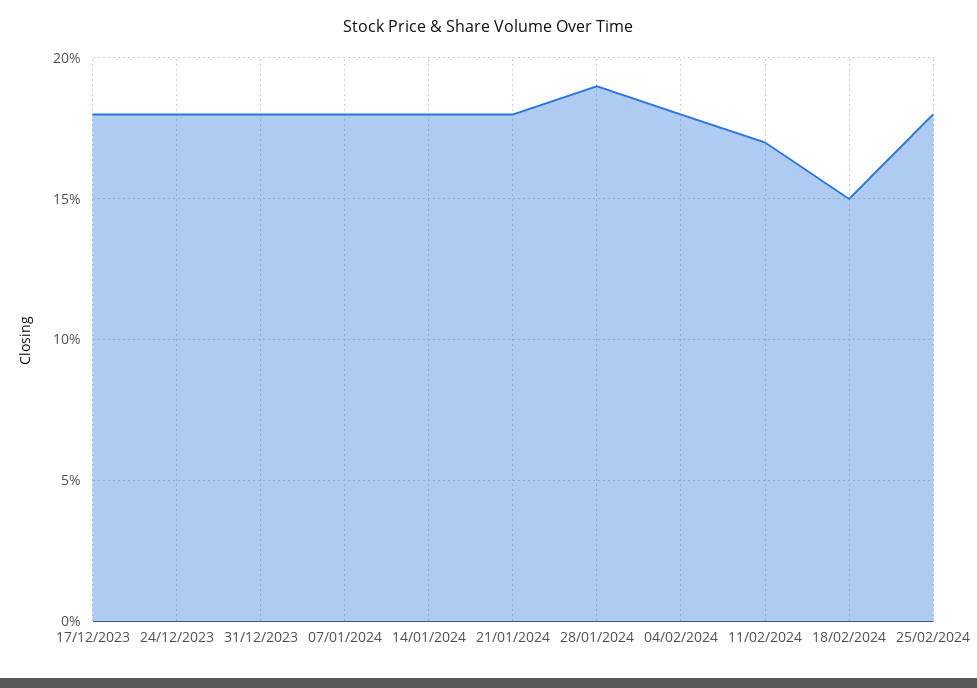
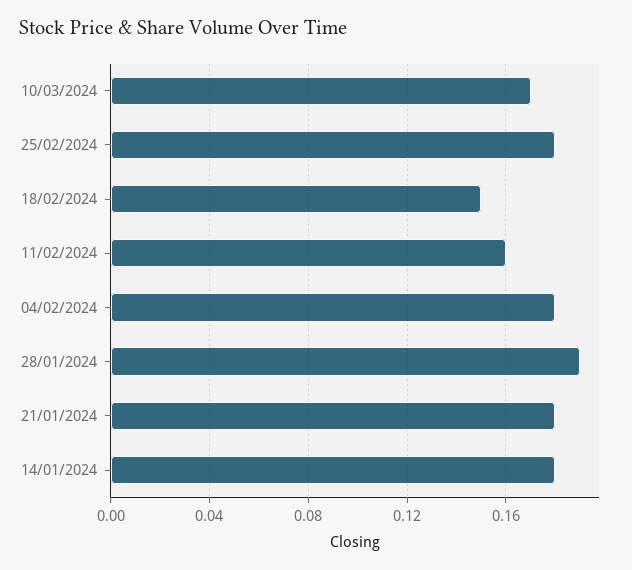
17/12/2023: 0.18 -> none
24/12/2023: 0.18 -> none
31/12/2023: 0.18 -> none
07/01/2024: 0.18 -> none
11/02/2024: 0.17 -> 0.16
10/03/2024: none -> 0.17

